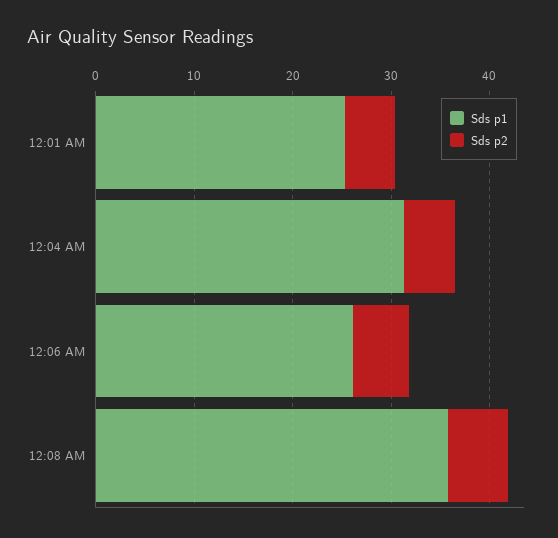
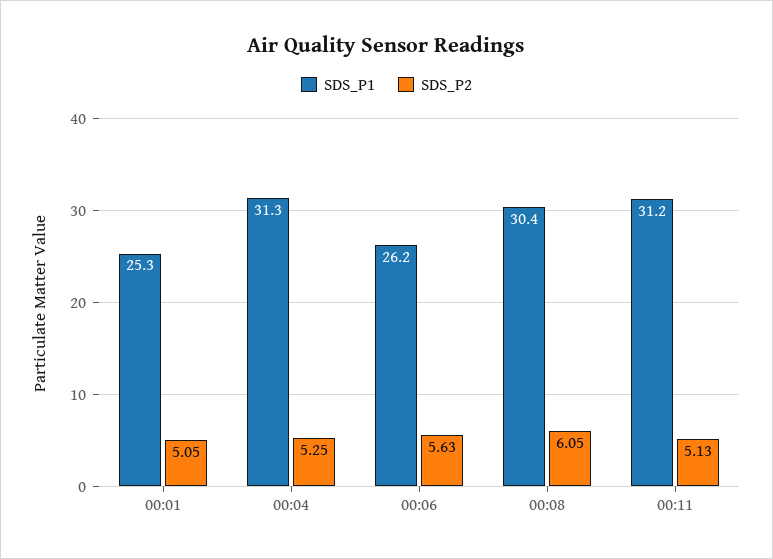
Sds p1, 12:08 AM: 36 -> 30.4
Sds p1, 00:11: none -> 31.2
Sds p2, 00:11: none -> 5.13

